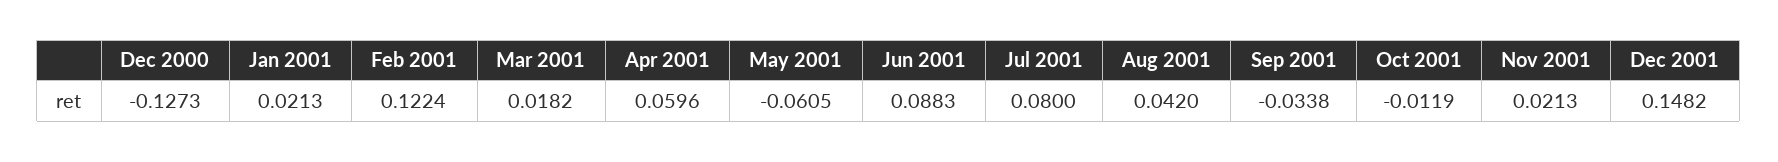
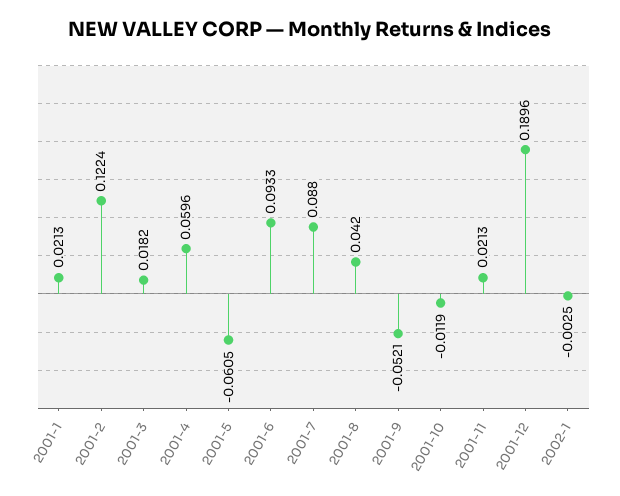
Dec 2000: -0.1273 -> none
Jun 2001: 0.0883 -> 0.0933
Jul 2001: 0.08 -> 0.088
Sep 2001: -0.0338 -> -0.0521
Dec 2001: 0.1482 -> 0.1896
2002-1: none -> -0.0025

